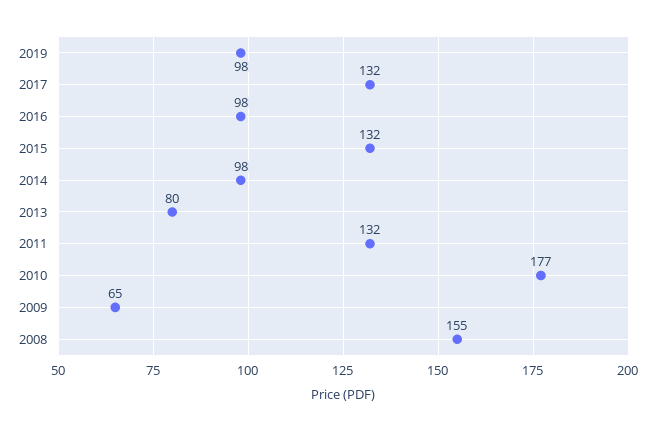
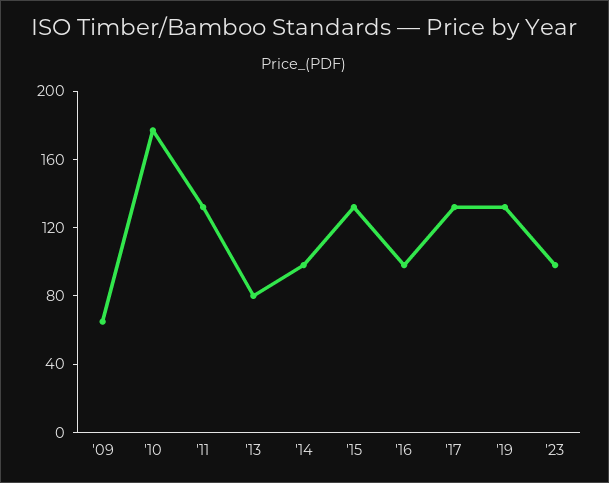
2019: 98 -> 130
2008: 155 -> none
'23: none -> 100

